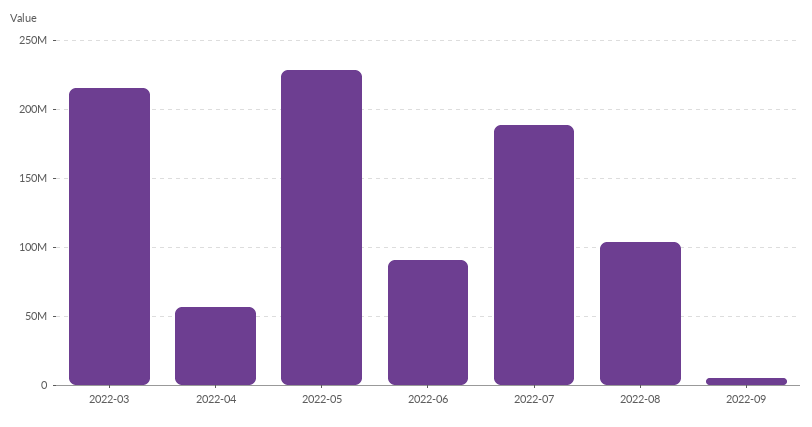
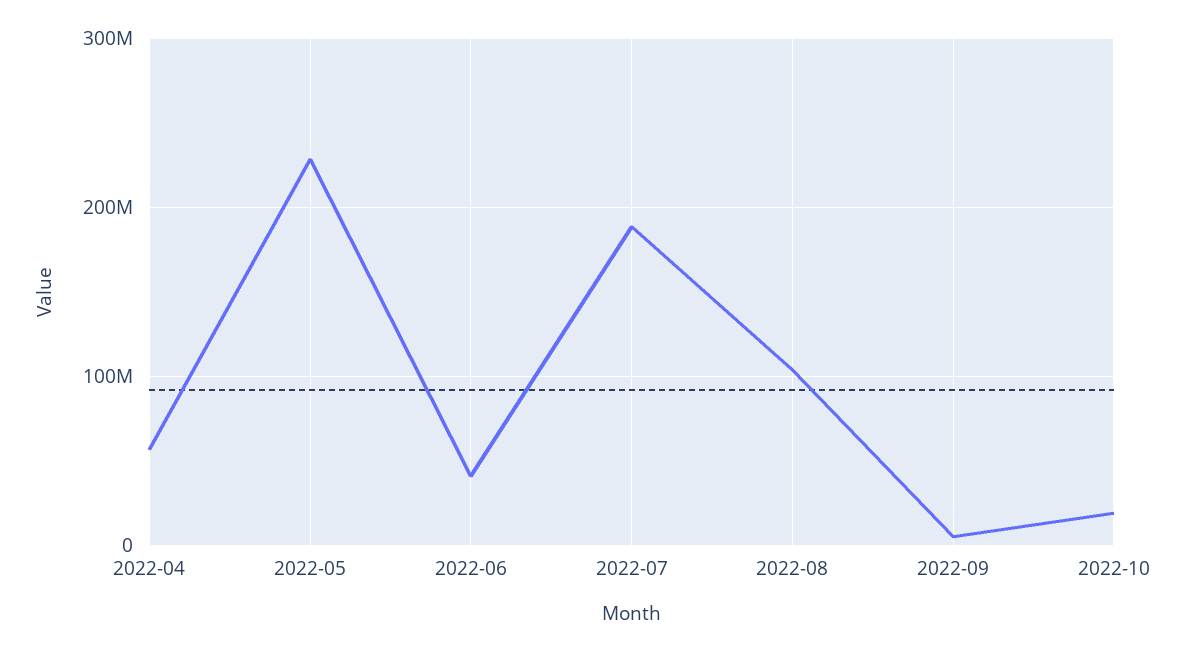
2022-03: 215000000 -> none
2022-06: 90000000 -> 40000000
2022-10: none -> 20000000

